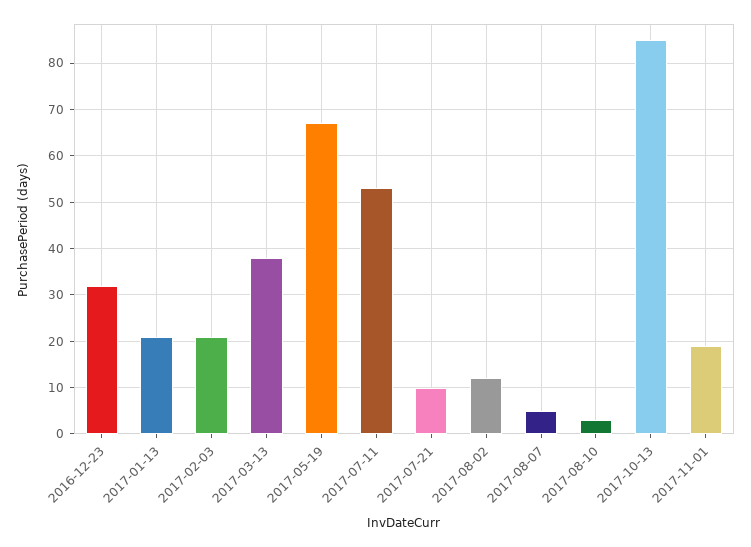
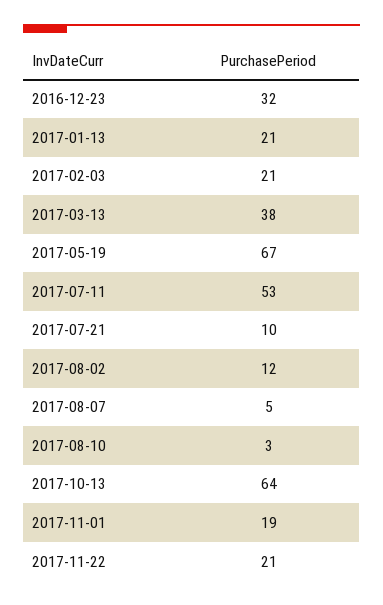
2017-10-13: 85 -> 64
2017-11-22: none -> 21

